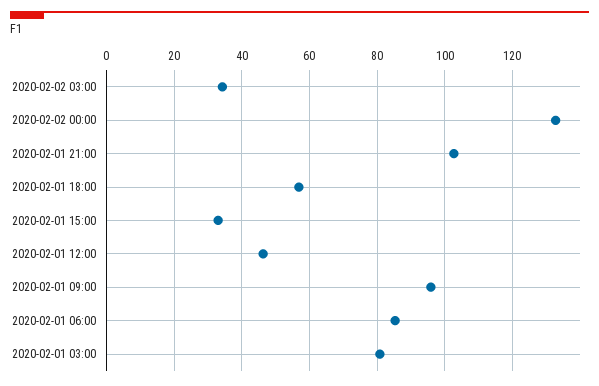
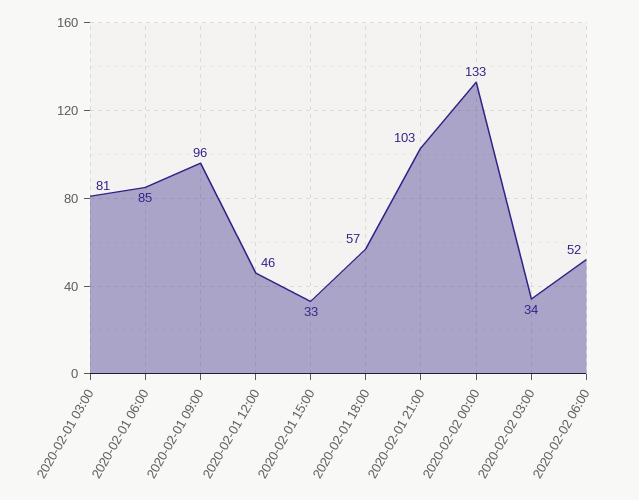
2020-02-02 06:00: none -> 52

